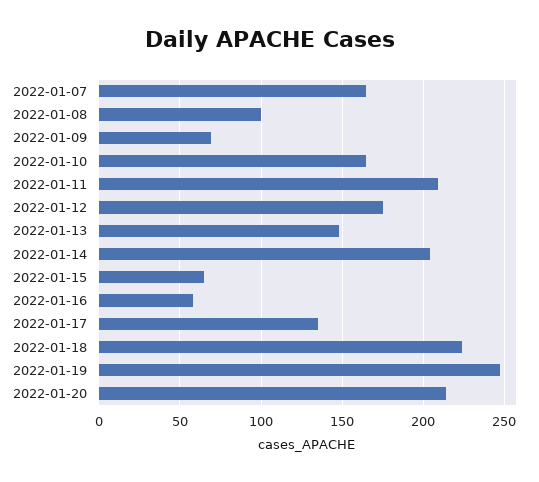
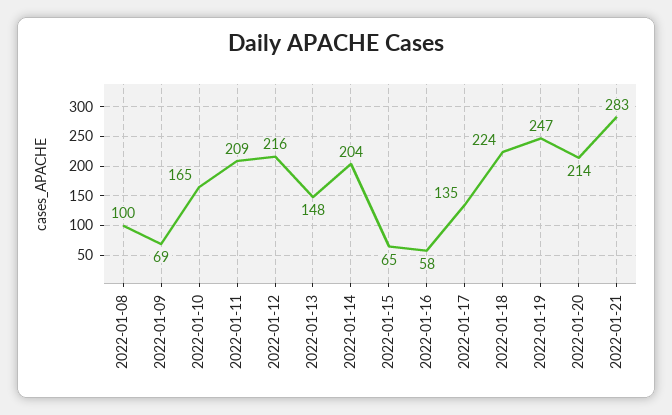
2022-01-07: 165 -> none
2022-01-12: 175 -> 216
2022-01-21: none -> 283

